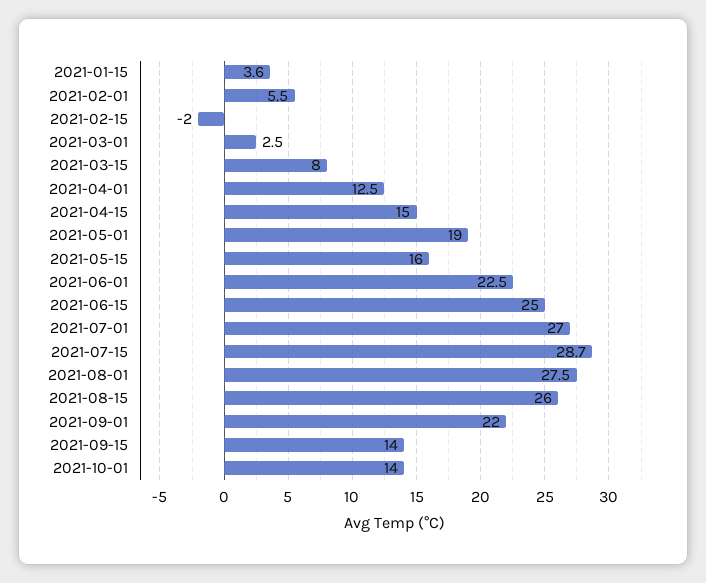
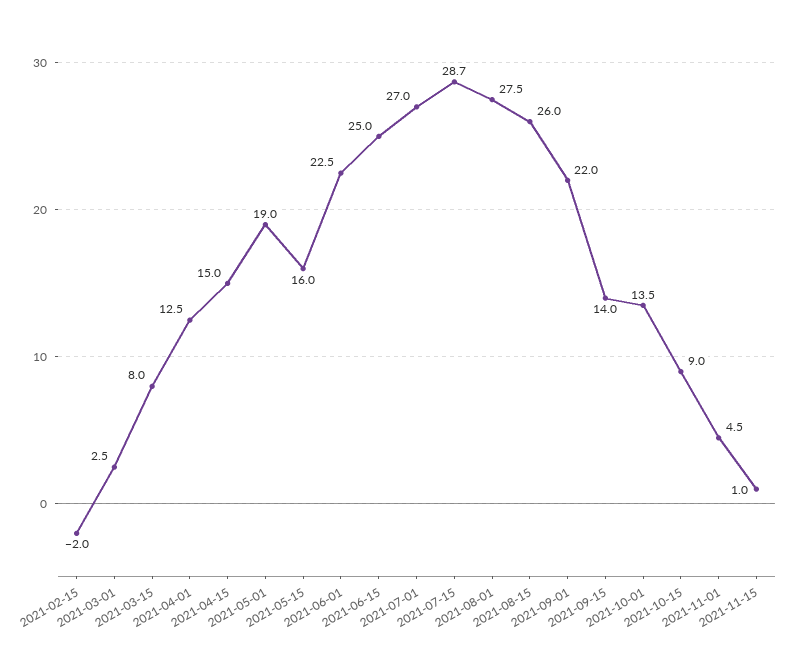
2021-01-15: 3.6 -> none
2021-02-01: 5.5 -> none
2021-10-01: 14 -> 13.5
2021-10-15: none -> 9
2021-11-01: none -> 4.5
2021-11-15: none -> 1

